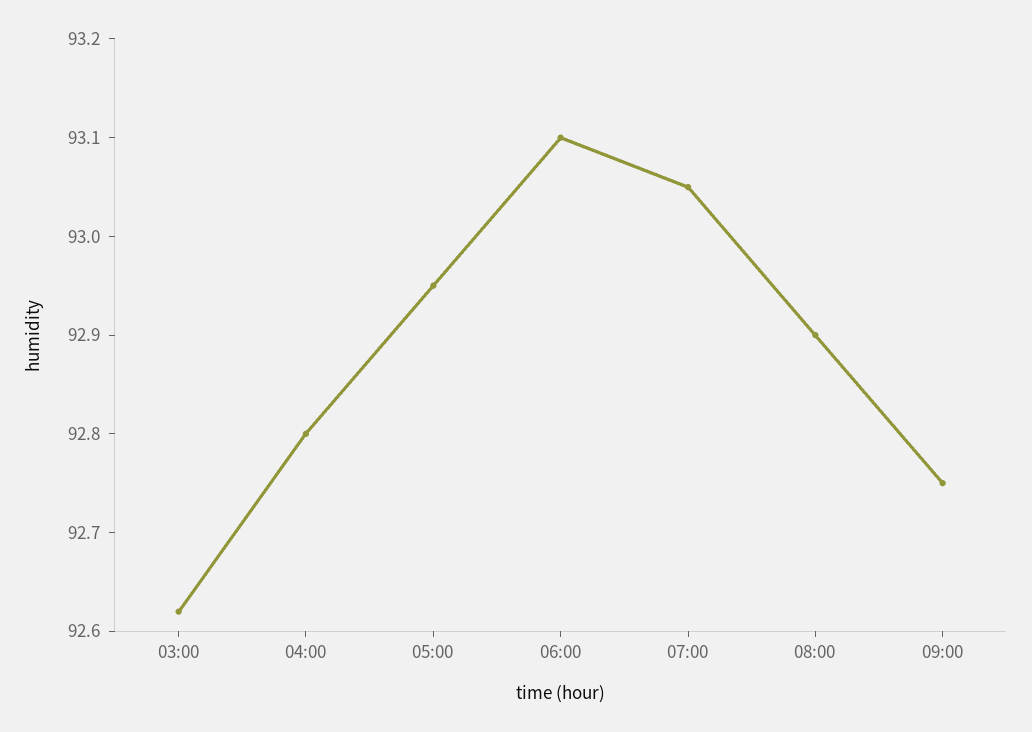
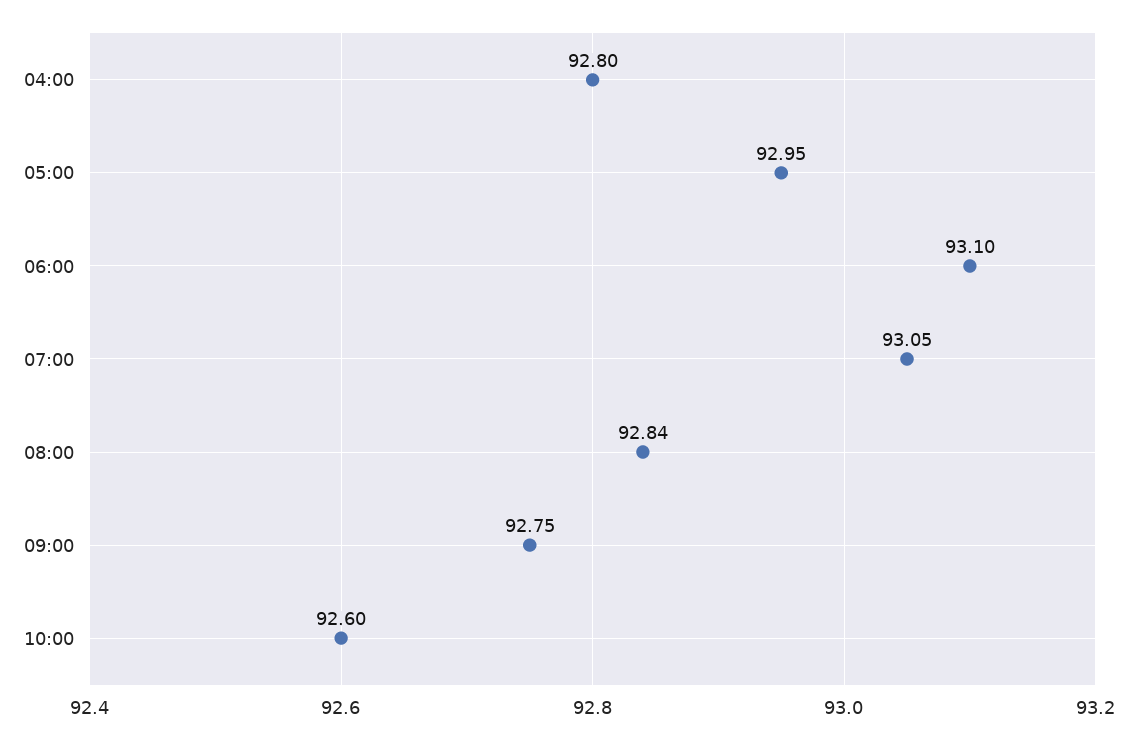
03:00: 92.62 -> none
08:00: 92.9 -> 92.84
10:00: none -> 92.6

